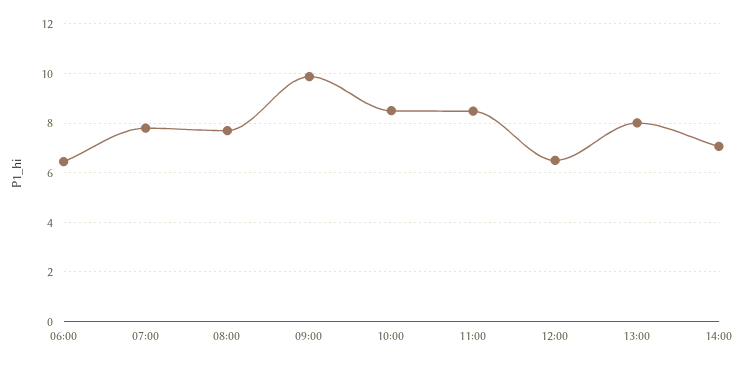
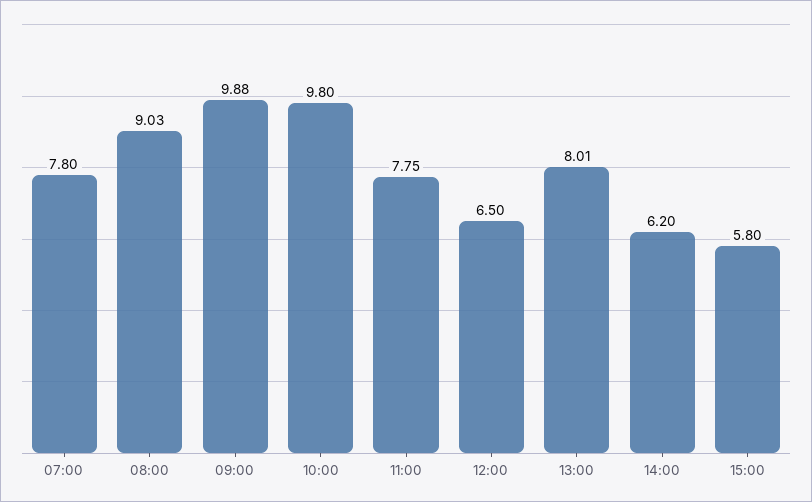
06:00: 6.5 -> none
08:00: 7.75 -> 9.03
10:00: 8.5 -> 9.8
11:00: 8.5 -> 7.75
14:00: 7 -> 6.2
15:00: none -> 5.8

